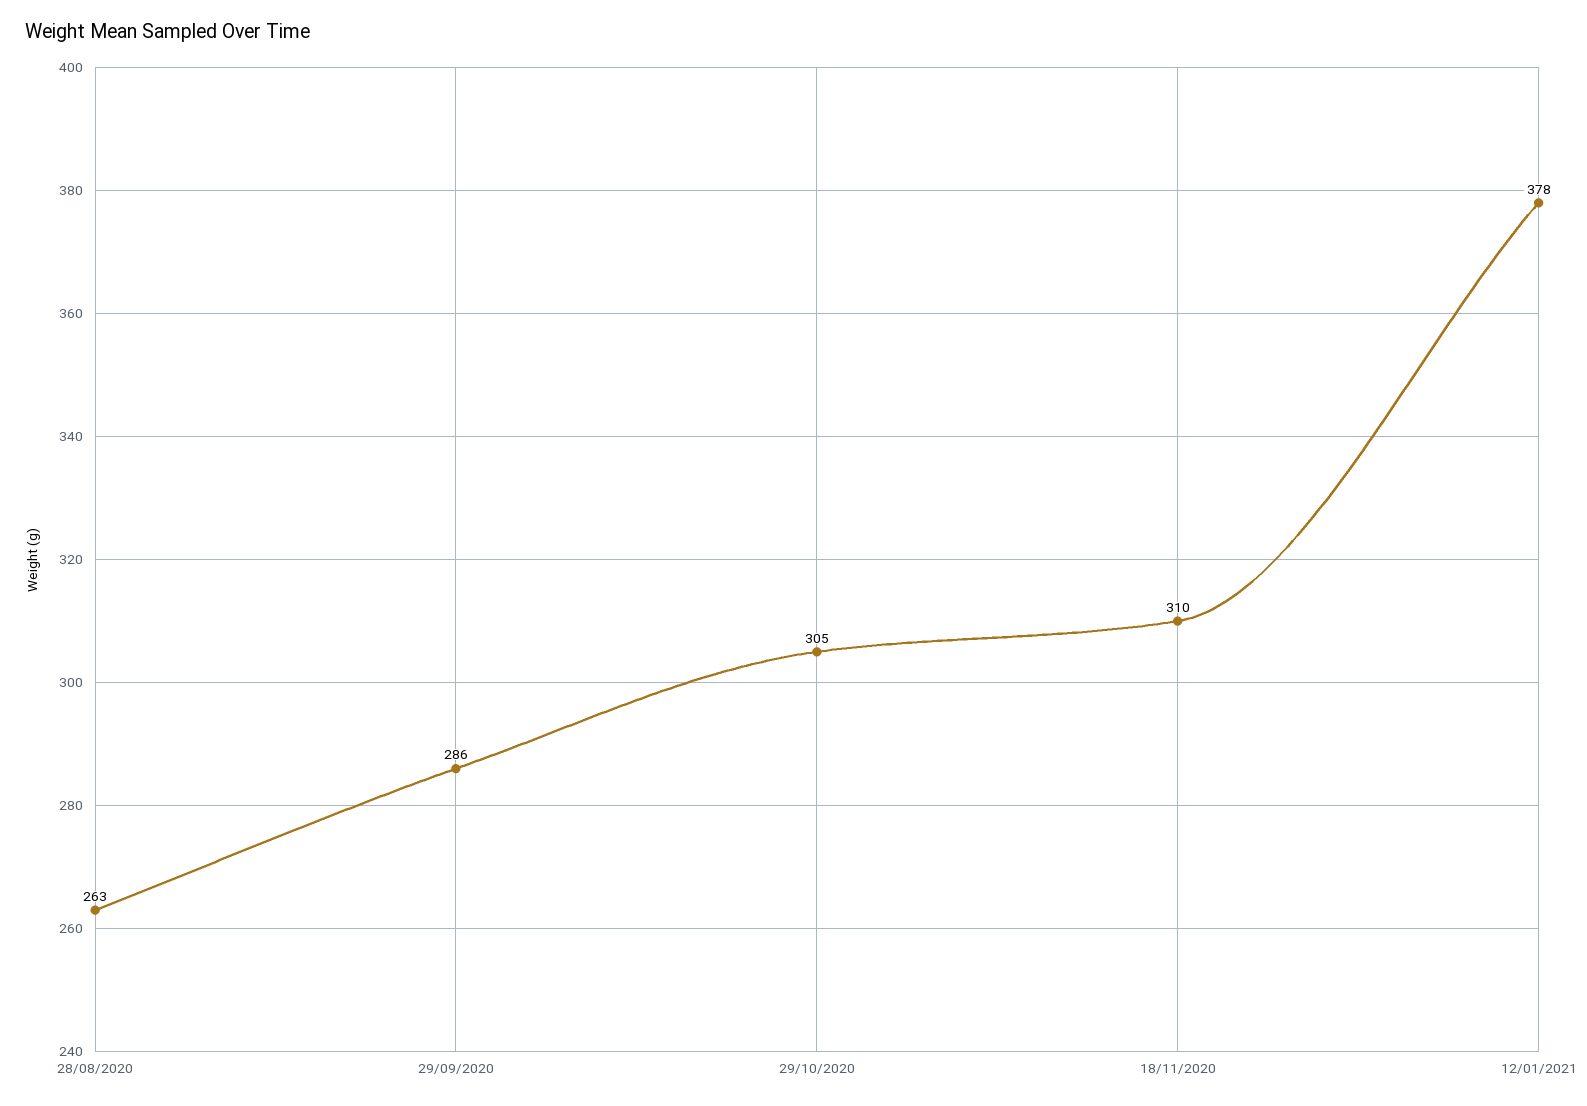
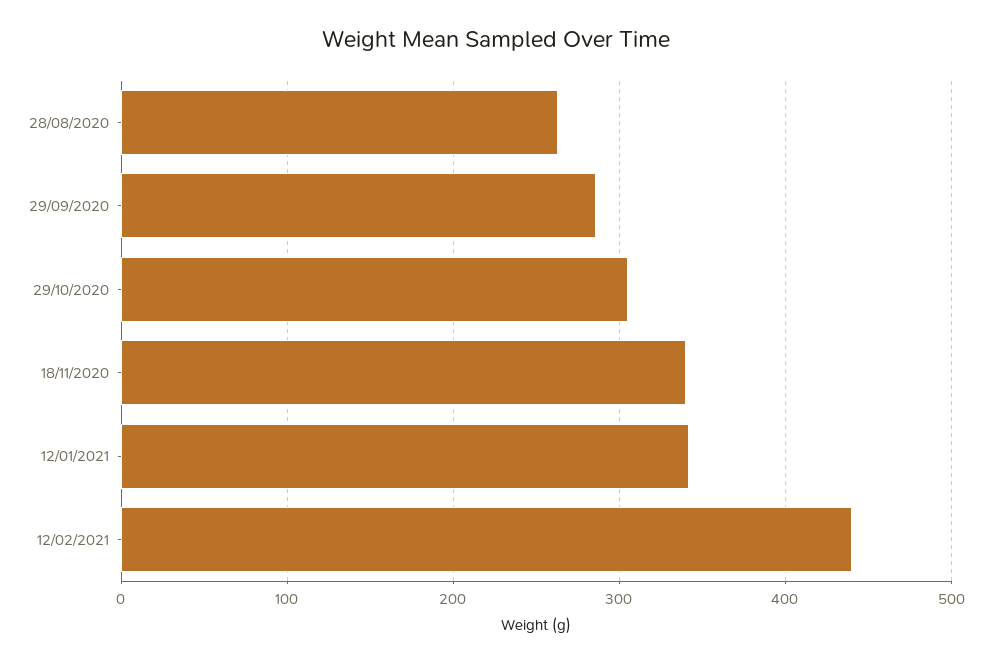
18/11/2020: 310 -> 340
12/01/2021: 378 -> 340
12/02/2021: none -> 440

